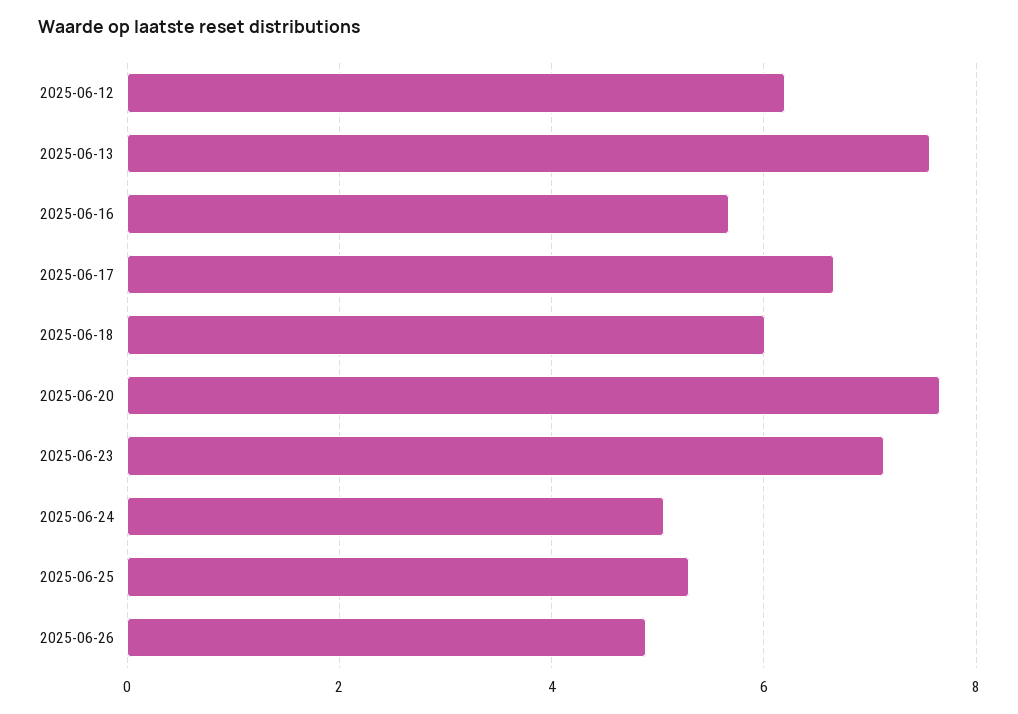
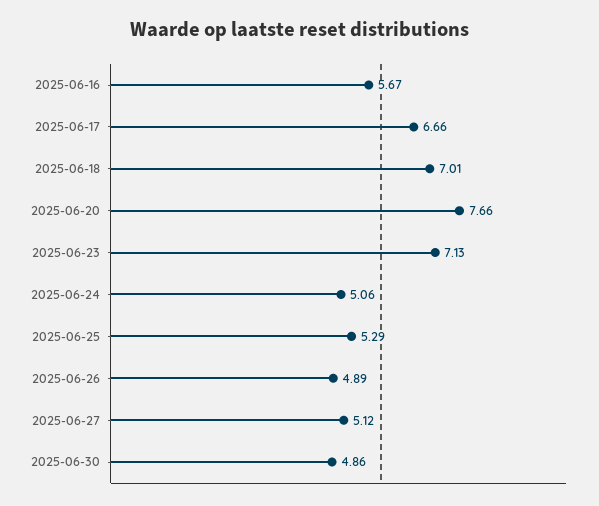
2025-06-12: 6.2 -> none
2025-06-13: 7.6 -> none
2025-06-18: 6 -> 7.01
2025-06-27: none -> 5.12
2025-06-30: none -> 4.86

